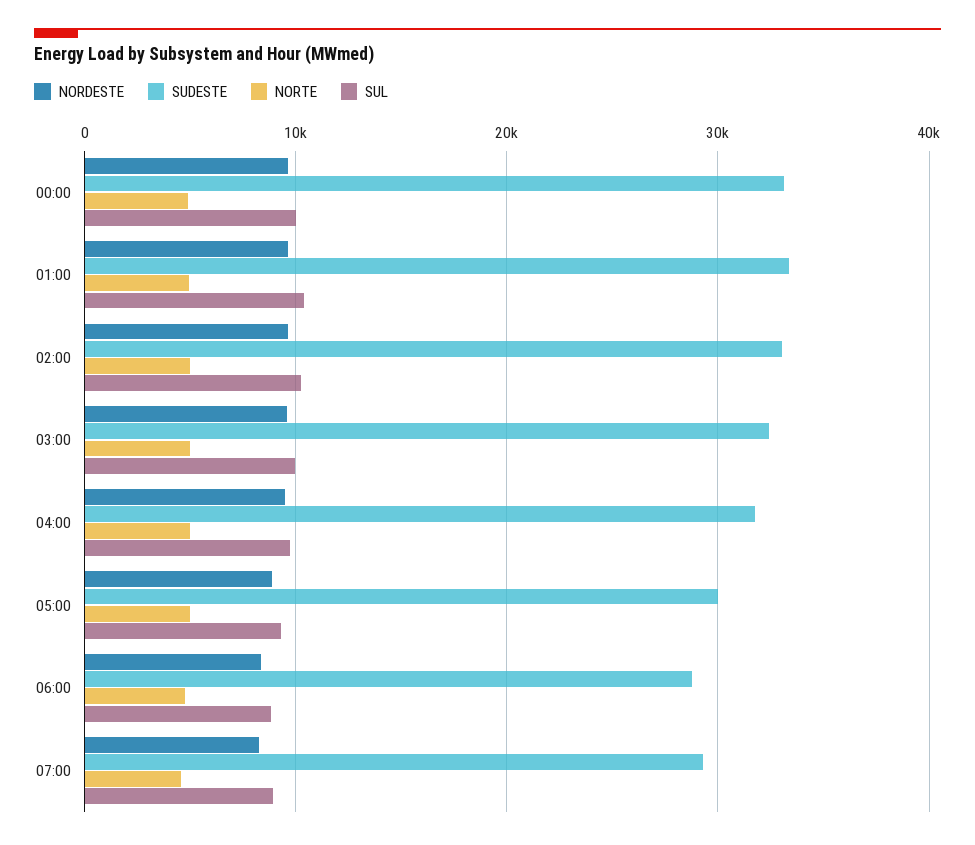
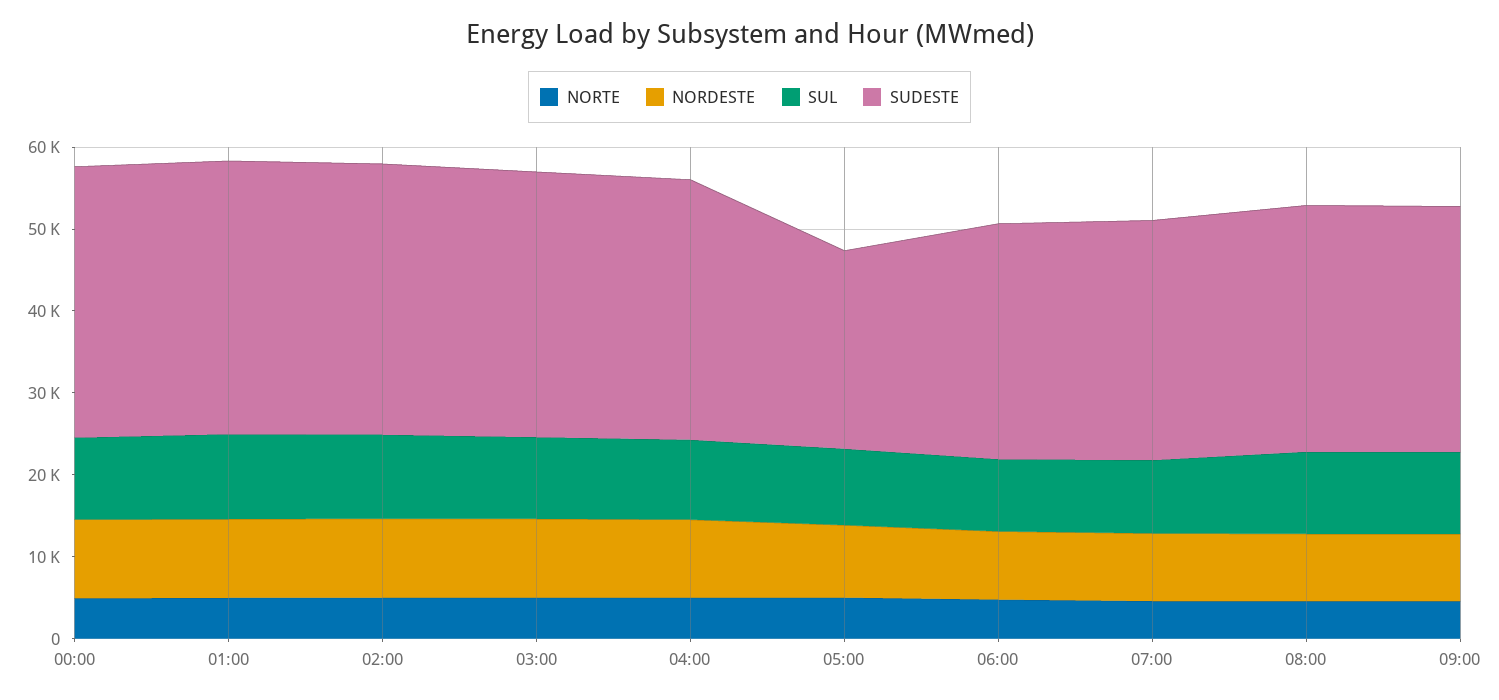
SUDESTE, 05:00: 30000 -> 24000
NORTE, 08:00: none -> 4000
NORDESTE, 08:00: none -> 8000
SUL, 08:00: none -> 10000
SUDESTE, 08:00: none -> 30000
NORTE, 09:00: none -> 4000
NORDESTE, 09:00: none -> 8000
SUL, 09:00: none -> 10000
SUDESTE, 09:00: none -> 30000

